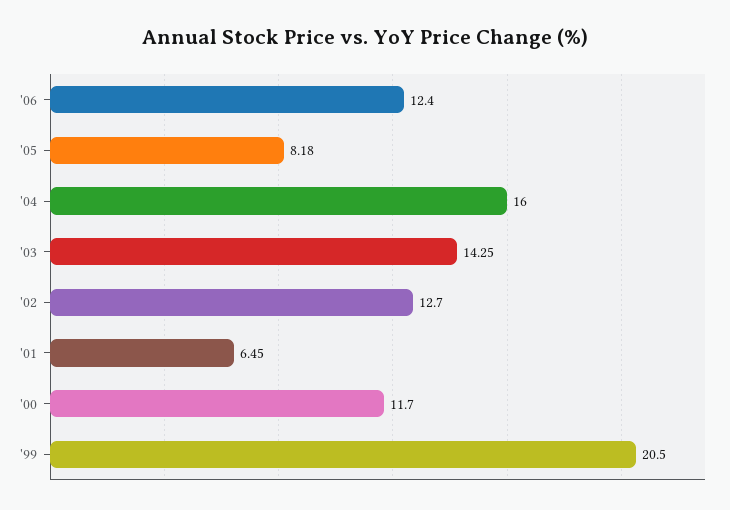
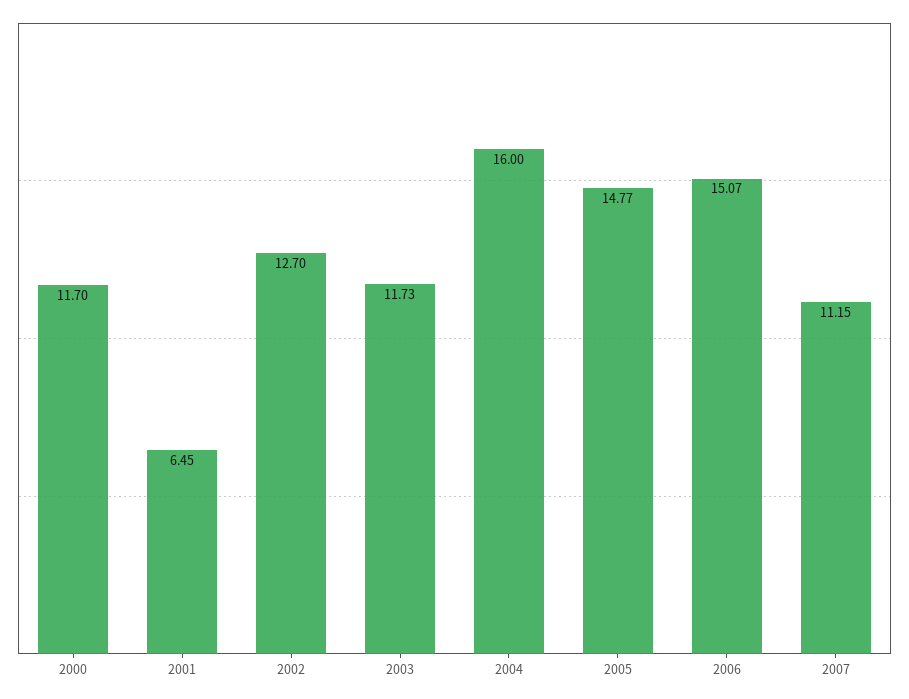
'06: 12.4 -> 15.07
'05: 8.18 -> 14.77
'03: 14.25 -> 11.73
'99: 20.5 -> none
2007: none -> 11.15

